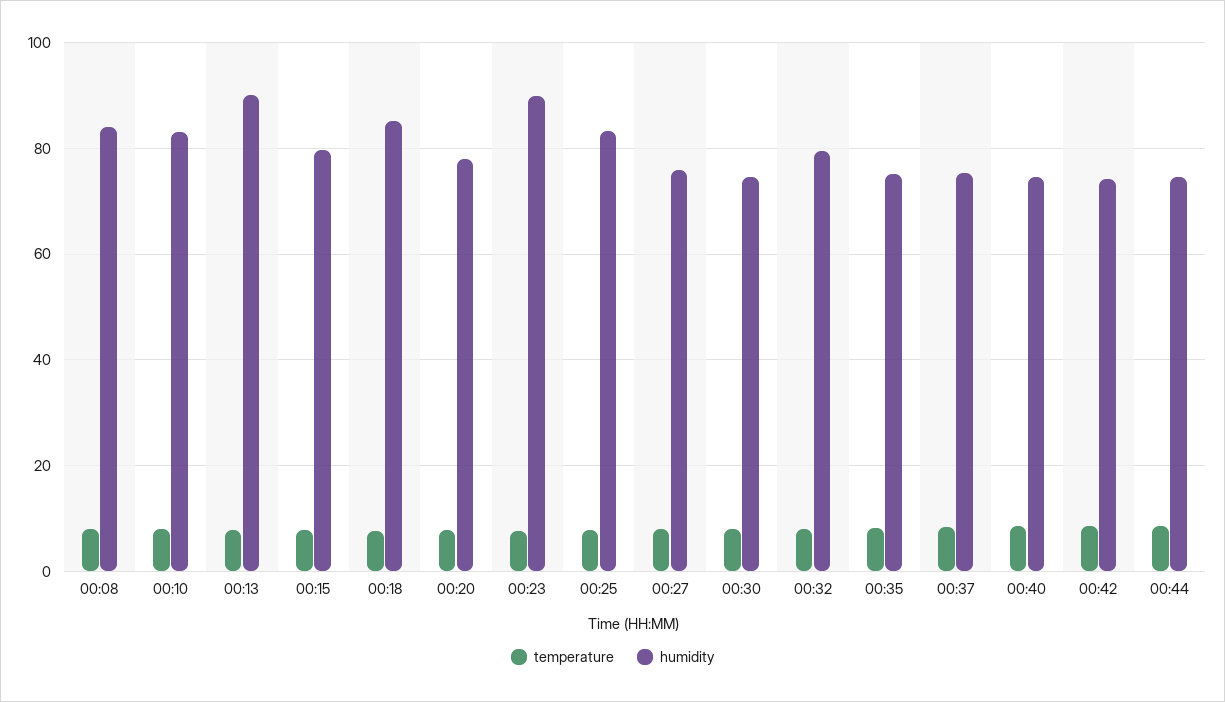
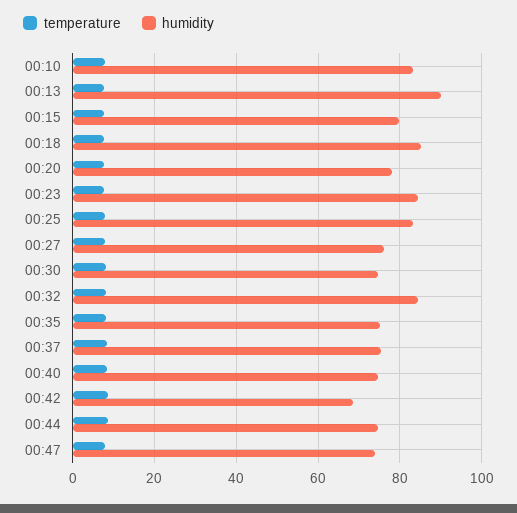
temperature, 00:08: 8 -> none
humidity, 00:08: 84 -> none
humidity, 00:23: 90 -> 84
humidity, 00:32: 80 -> 84
humidity, 00:42: 74 -> 68
temperature, 00:47: none -> 8
humidity, 00:47: none -> 74

